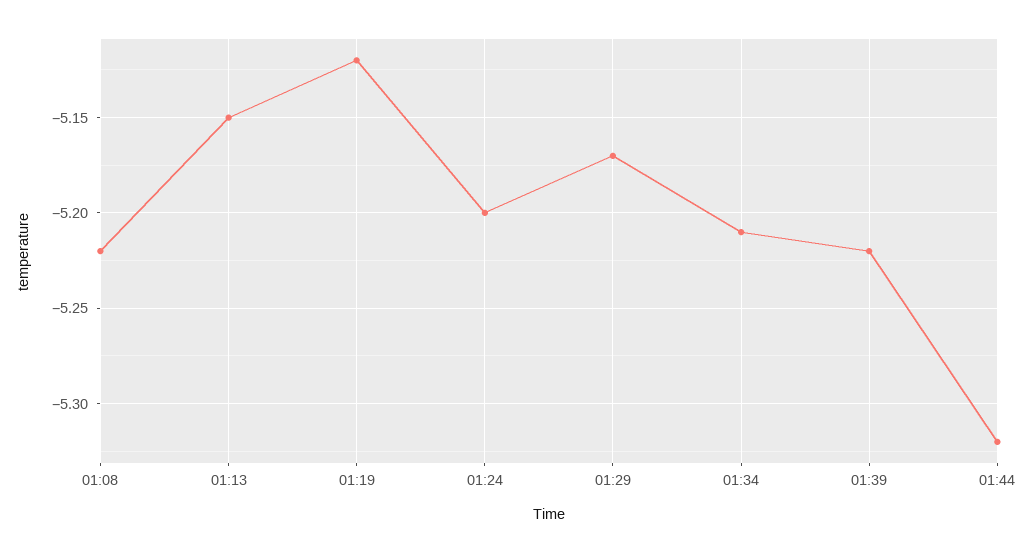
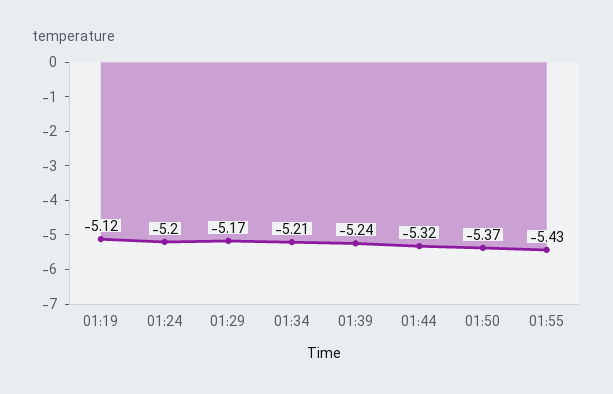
01:08: -5.22 -> none
01:13: -5.15 -> none
01:39: -5.22 -> -5.24
01:50: none -> -5.37
01:55: none -> -5.43

